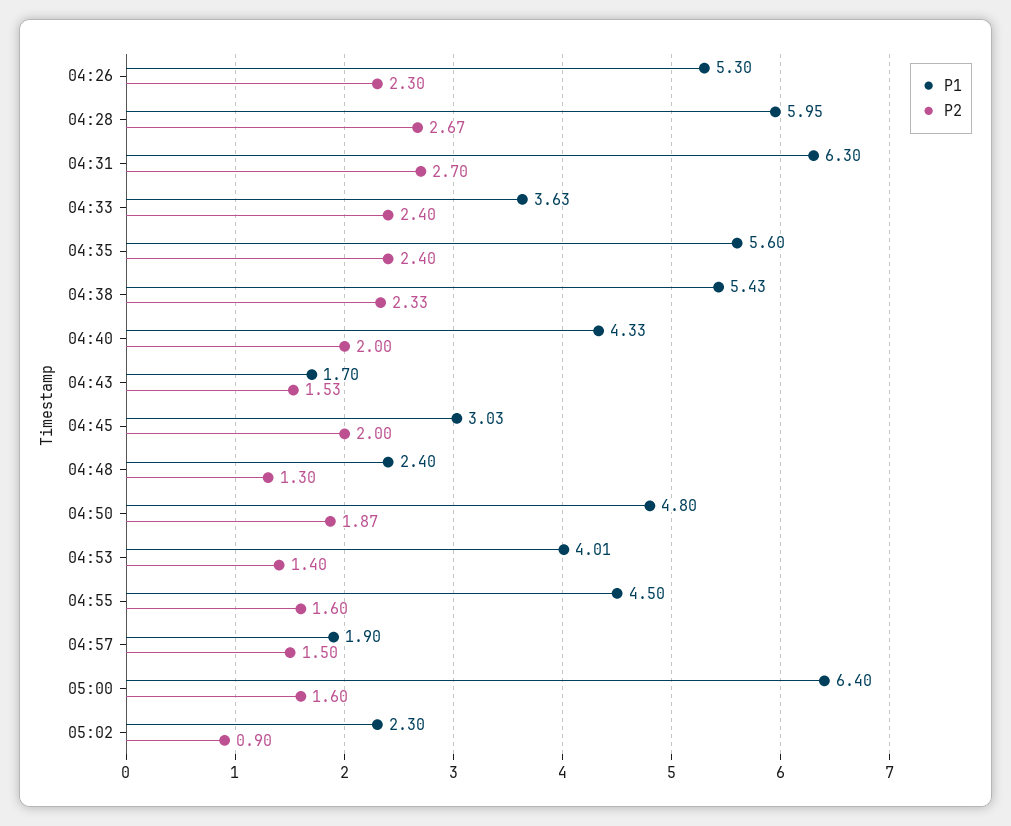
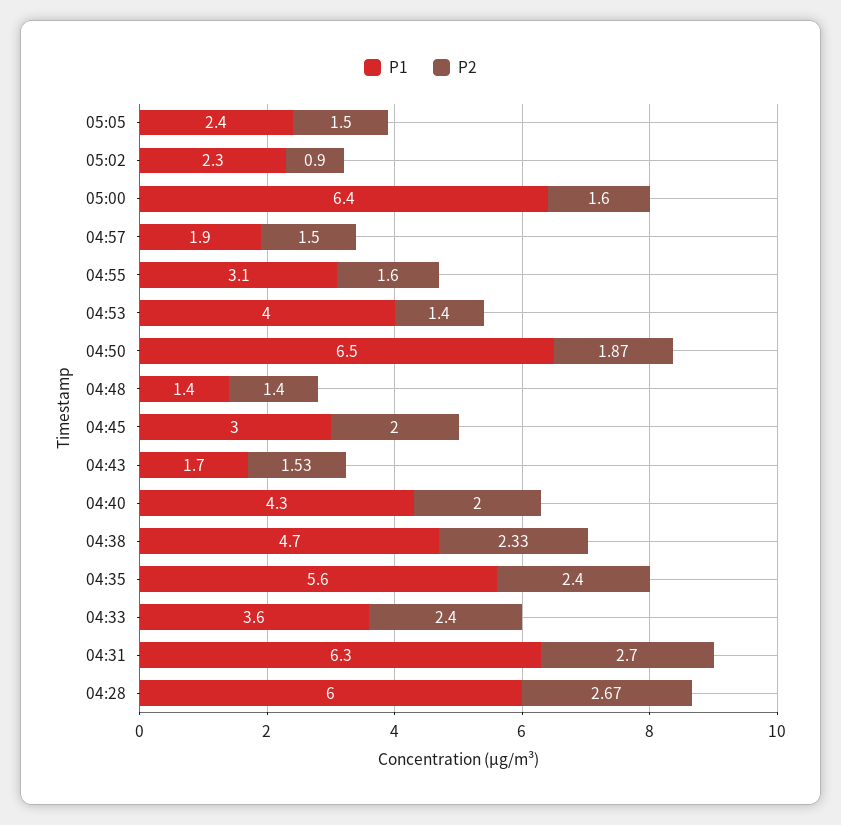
P1, 04:26: 5.3 -> none
P2, 04:26: 2.3 -> none
P1, 04:38: 5.43 -> 4.7
P1, 04:48: 2.4 -> 1.4
P2, 04:48: 1.3 -> 1.4
P1, 04:50: 4.8 -> 6.5
P1, 04:55: 4.5 -> 3.1
P1, 05:05: none -> 2.4
P2, 05:05: none -> 1.5

